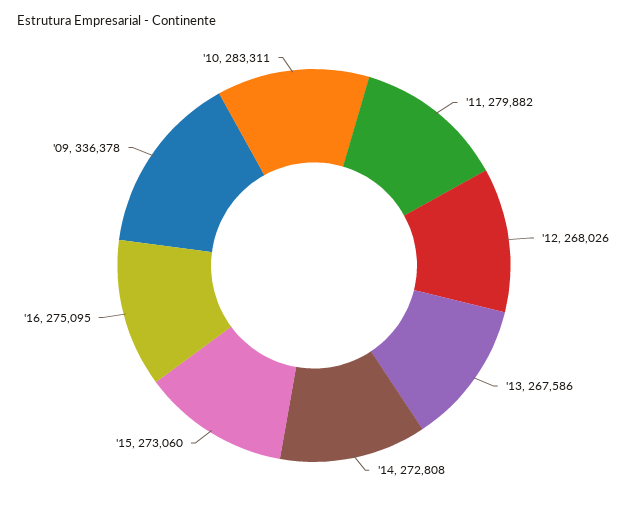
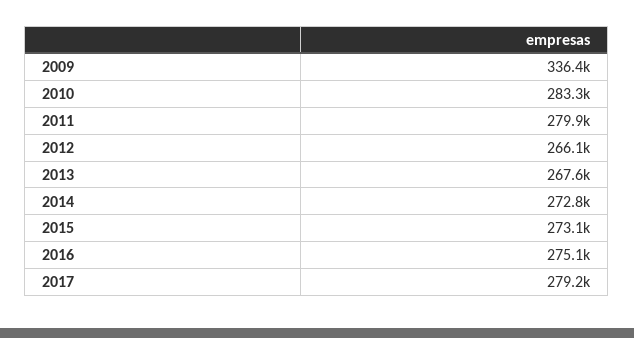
'12: 268026 -> 266100
2017: none -> 279200

